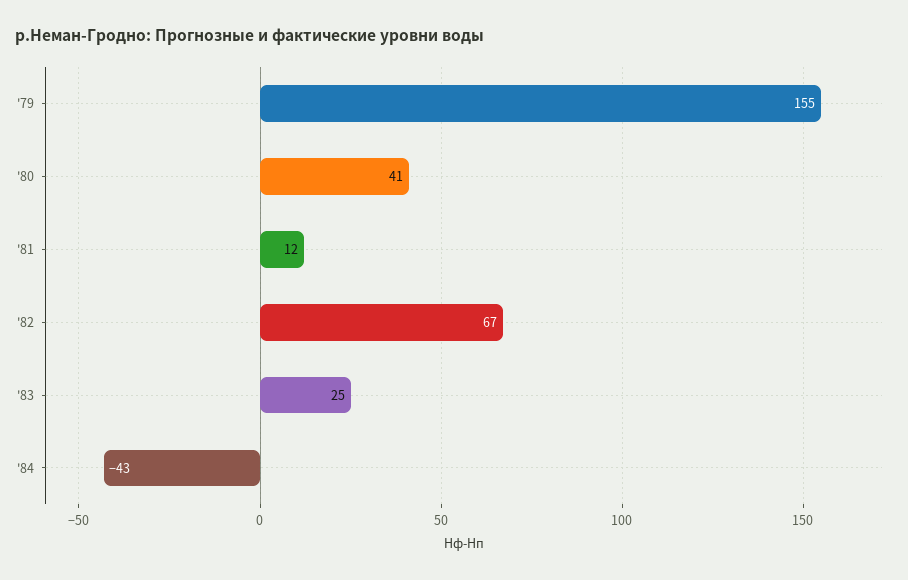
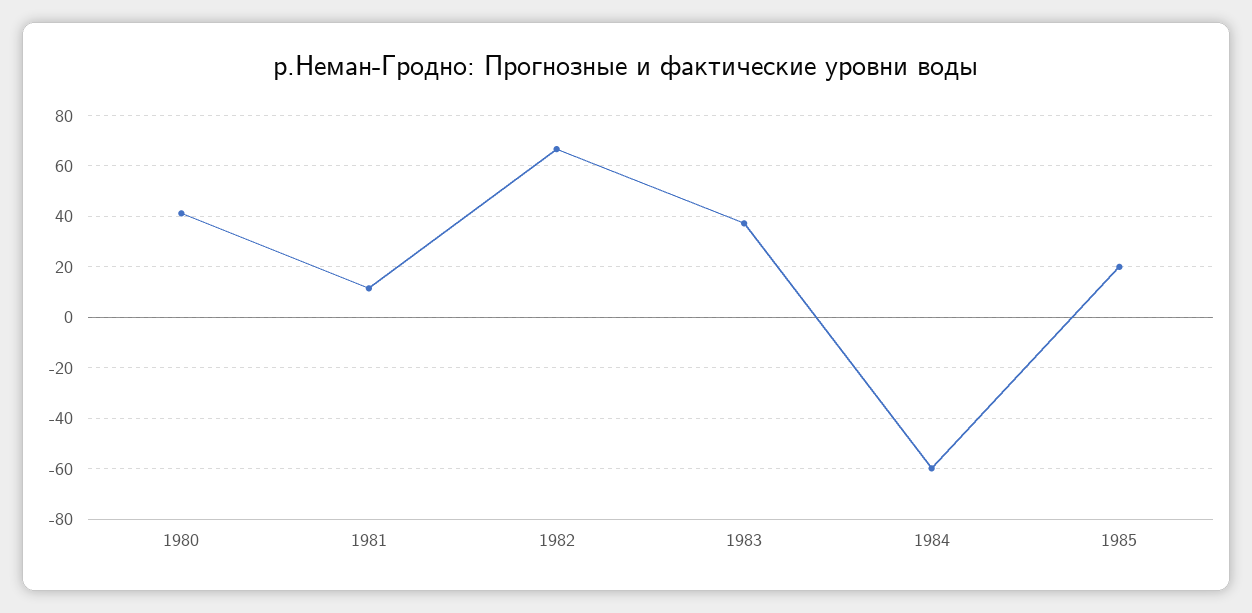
'79: 155 -> none
'83: 25 -> 37.5
'84: -43 -> -60
1985: none -> 20

